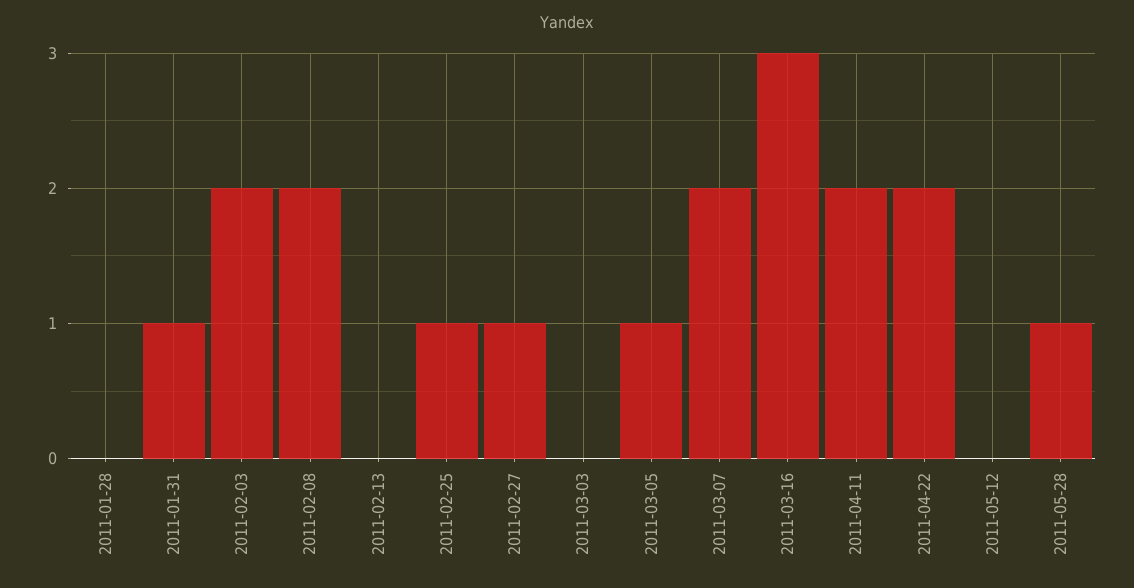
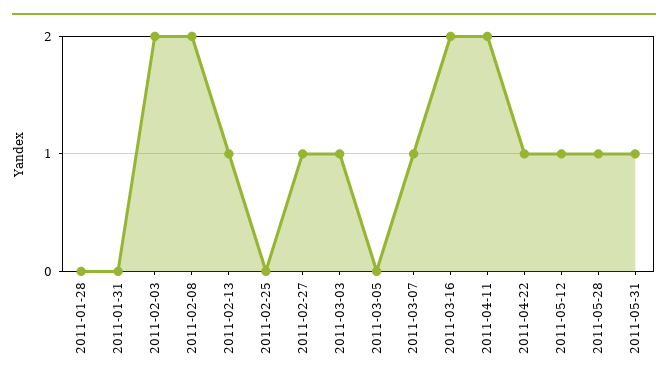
2011-01-31: 1 -> 0
2011-02-13: 0 -> 1
2011-02-25: 1 -> 0
2011-03-03: 0 -> 1
2011-03-05: 1 -> 0
2011-03-07: 2 -> 1
2011-03-16: 3 -> 2
2011-04-22: 2 -> 1
2011-05-12: 0 -> 1
2011-05-31: none -> 1

